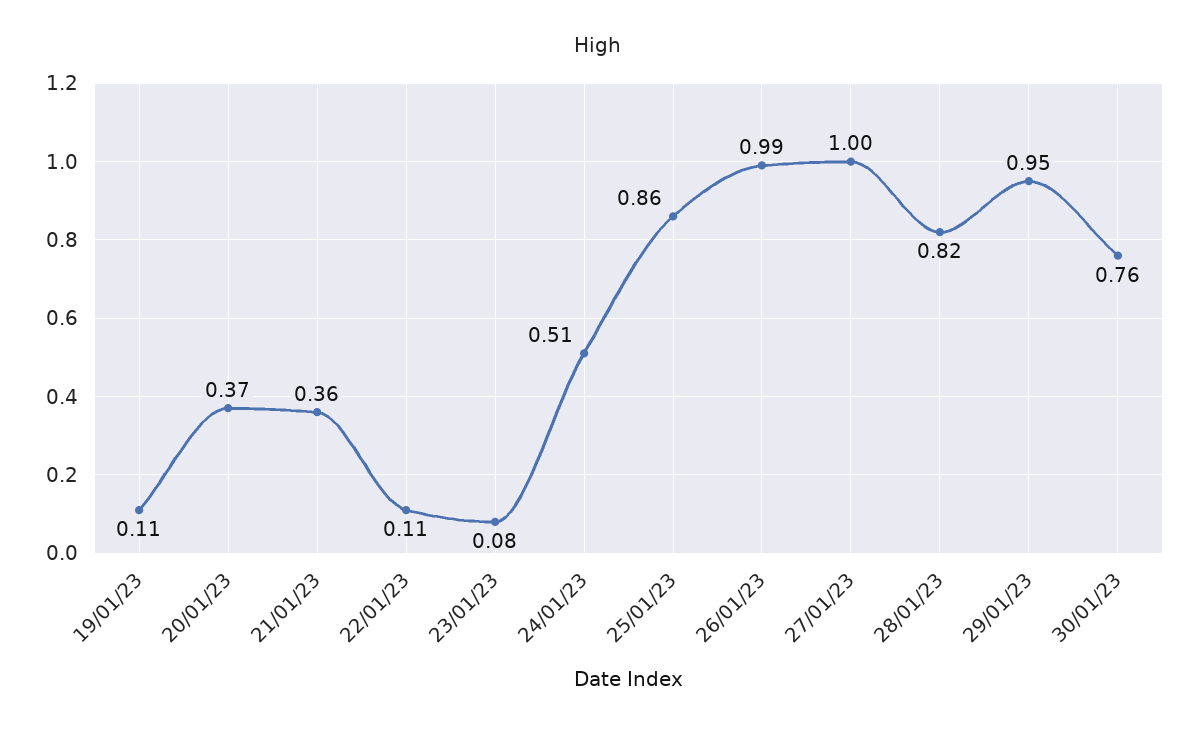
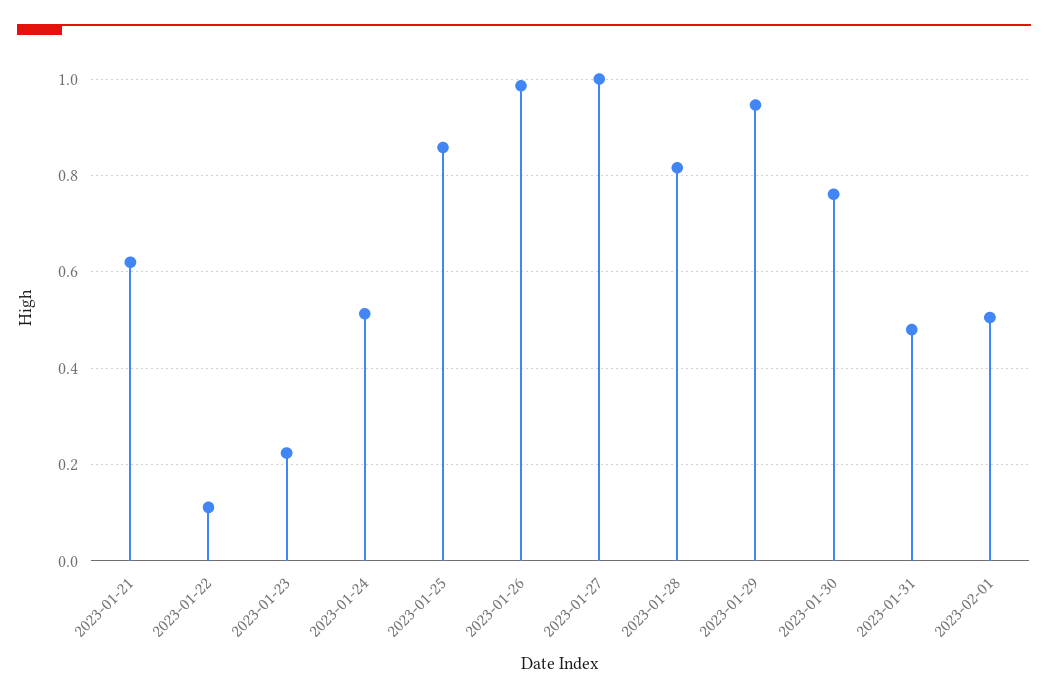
19/01/23: 0.11 -> none
20/01/23: 0.37 -> none
21/01/23: 0.36 -> 0.62
23/01/23: 0.08 -> 0.22
2023-01-31: none -> 0.48
2023-02-01: none -> 0.5

